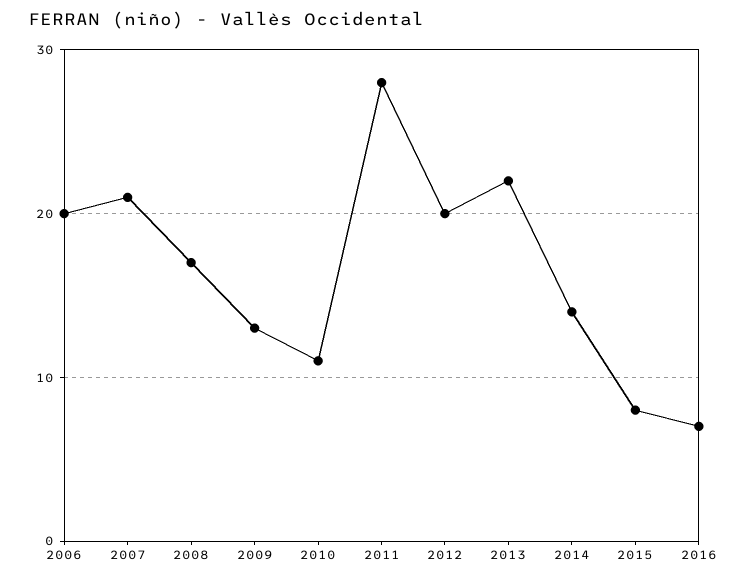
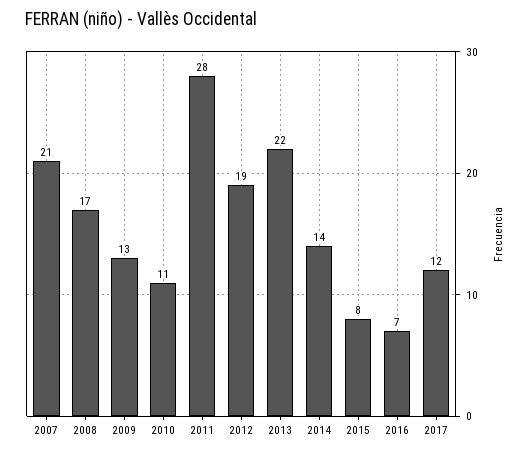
2006: 20 -> none
2012: 20 -> 19
2017: none -> 12

